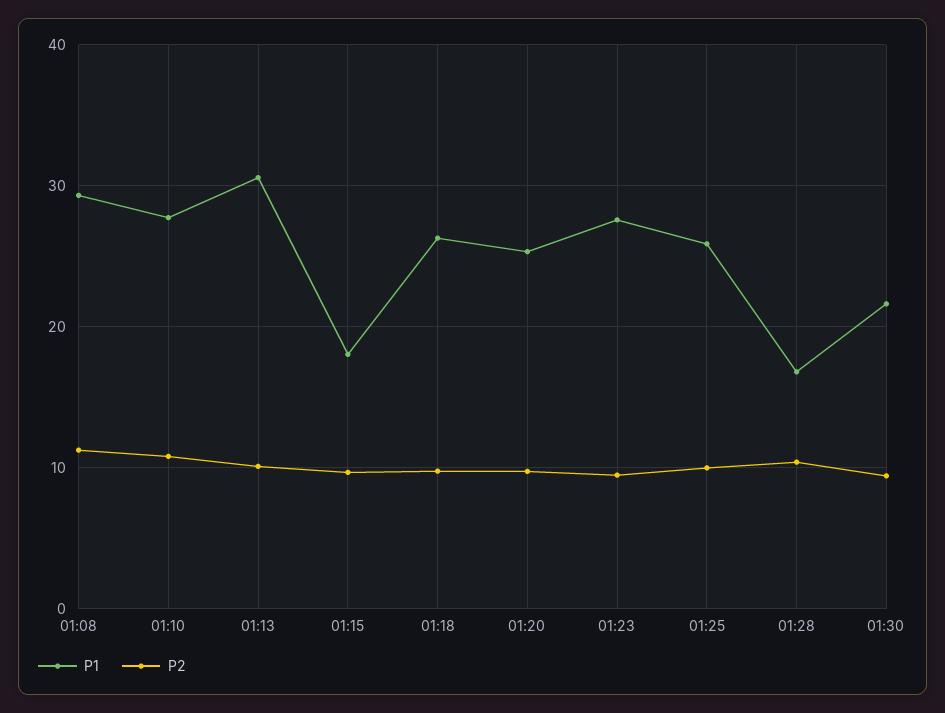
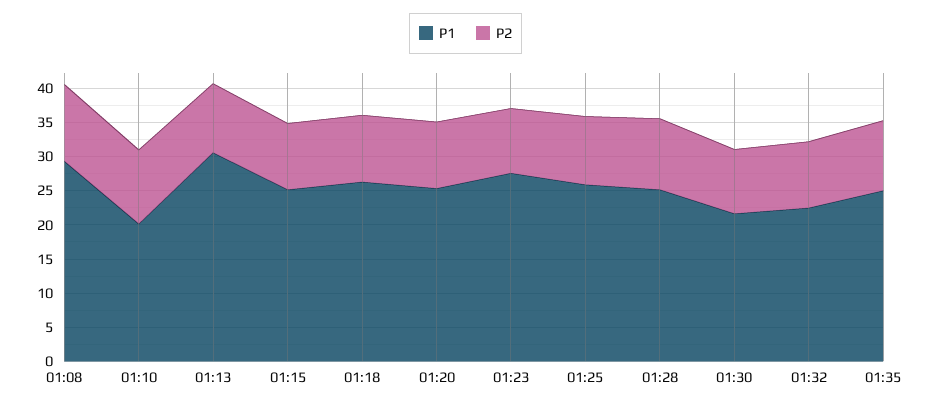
P1, 01:10: 28 -> 20
P1, 01:15: 18 -> 25
P1, 01:28: 17 -> 25
P1, 01:32: none -> 22.5
P2, 01:32: none -> 10
P1, 01:35: none -> 25
P2, 01:35: none -> 10

